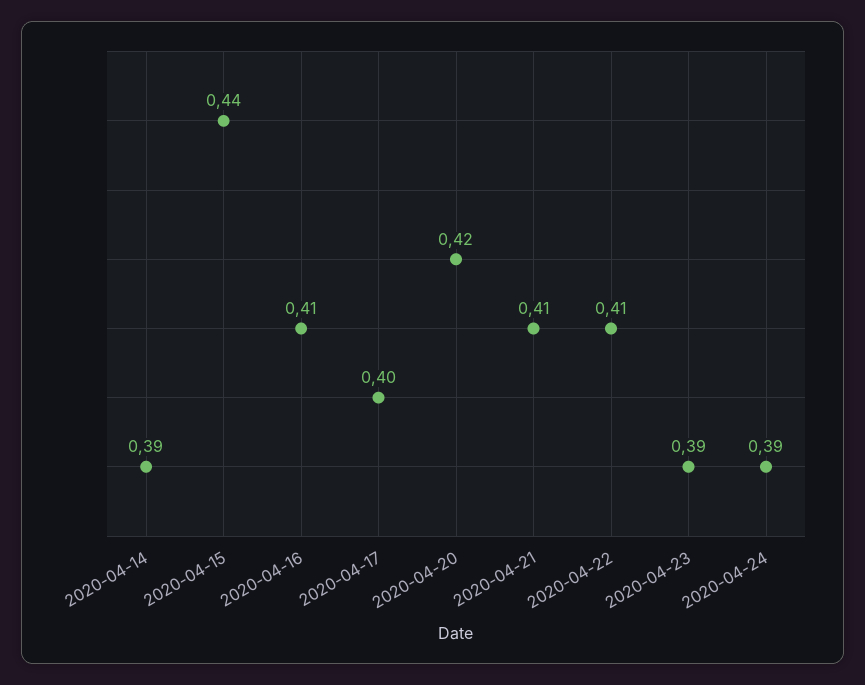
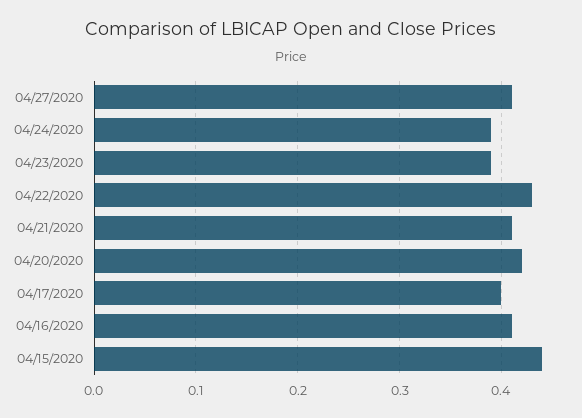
2020-04-14: 0.39 -> none
2020-04-22: 0.41 -> 0.43
04/27/2020: none -> 0.41

